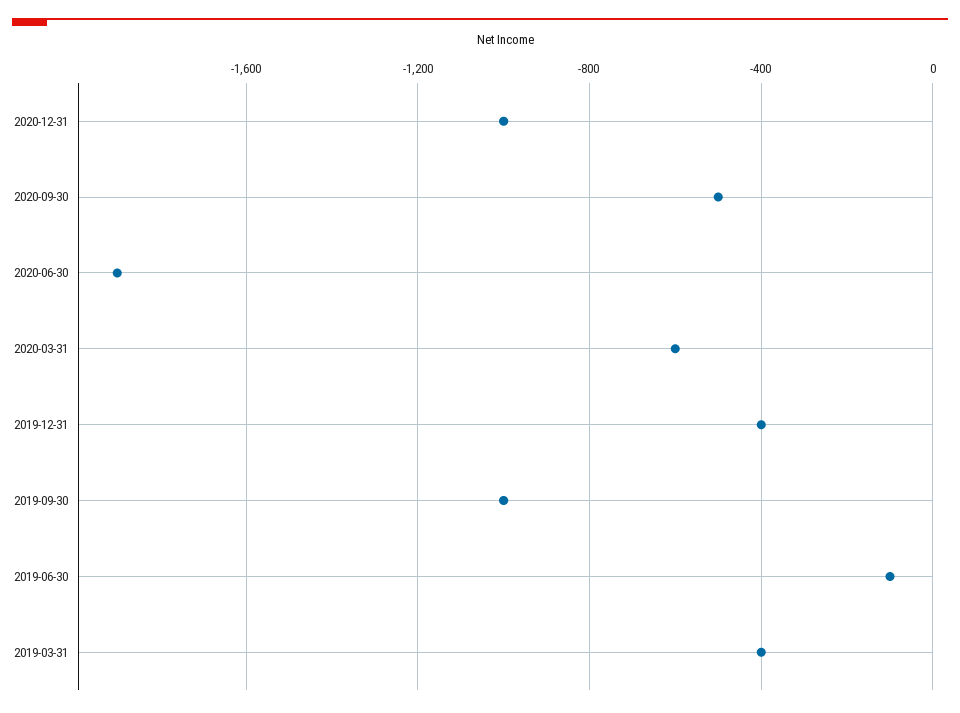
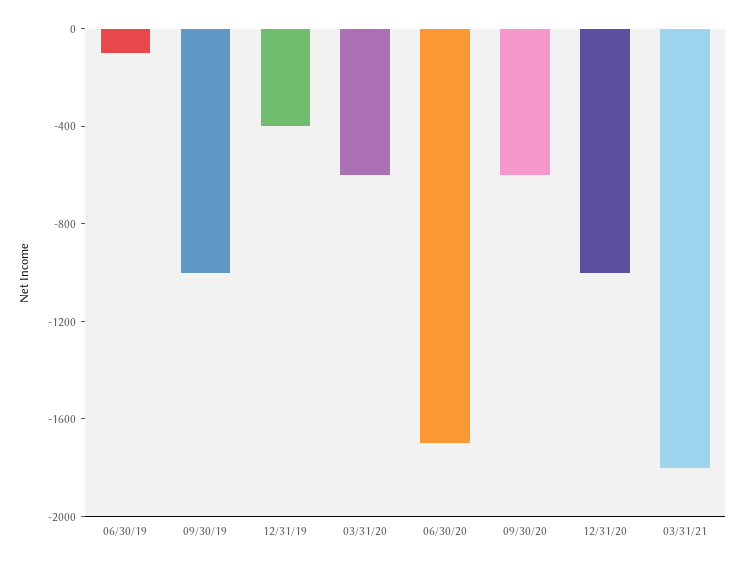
2020-09-30: -500 -> -600
2020-06-30: -1900 -> -1700
2019-03-31: -400 -> none
03/31/21: none -> -1800

